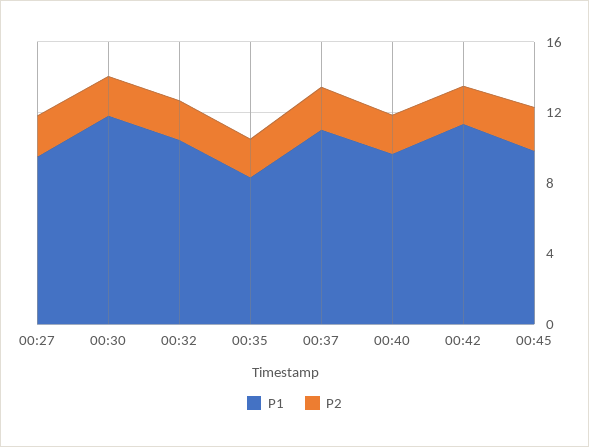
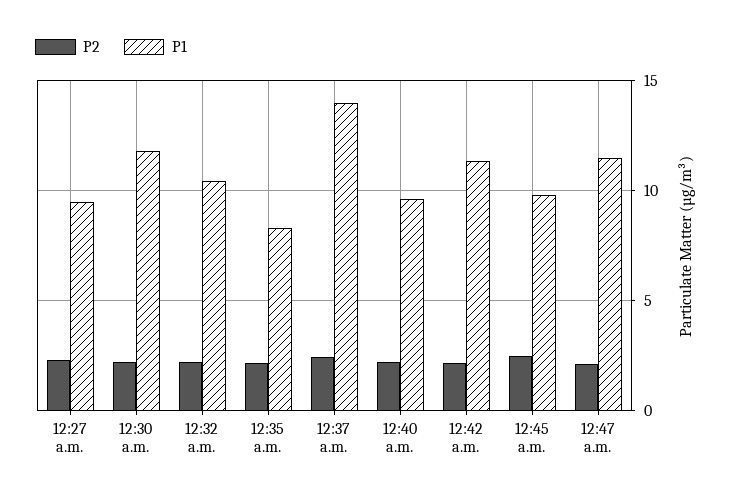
P1, 00:37: 11 -> 14
P2, 12:47 a.m.: none -> 2
P1, 12:47 a.m.: none -> 11.5

